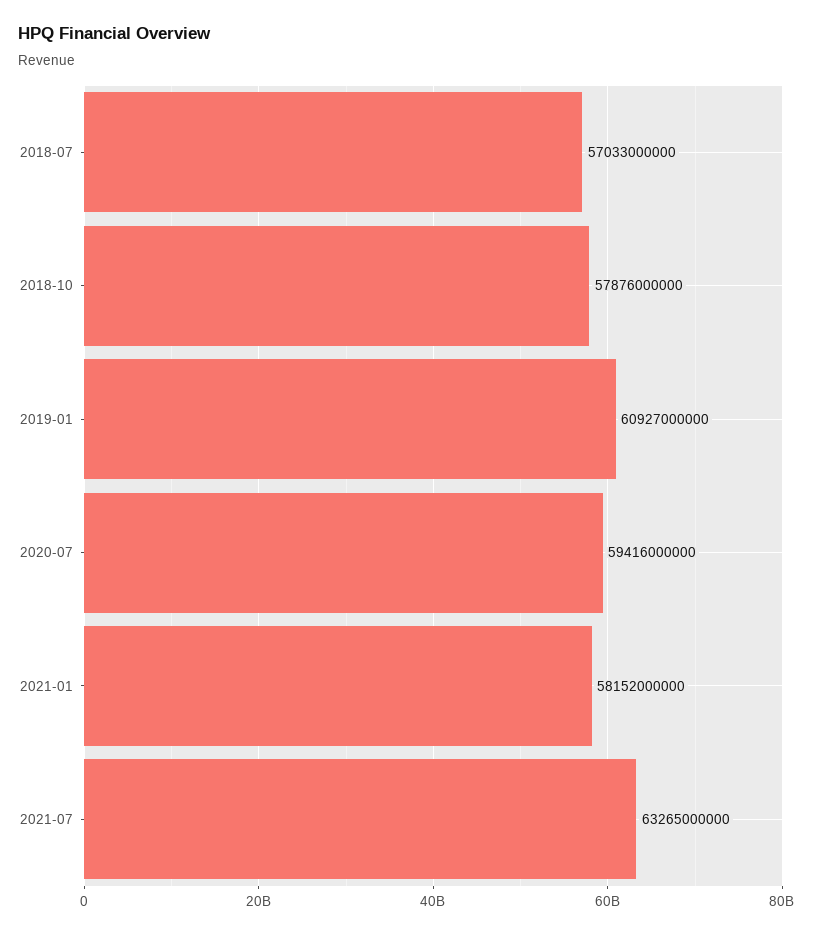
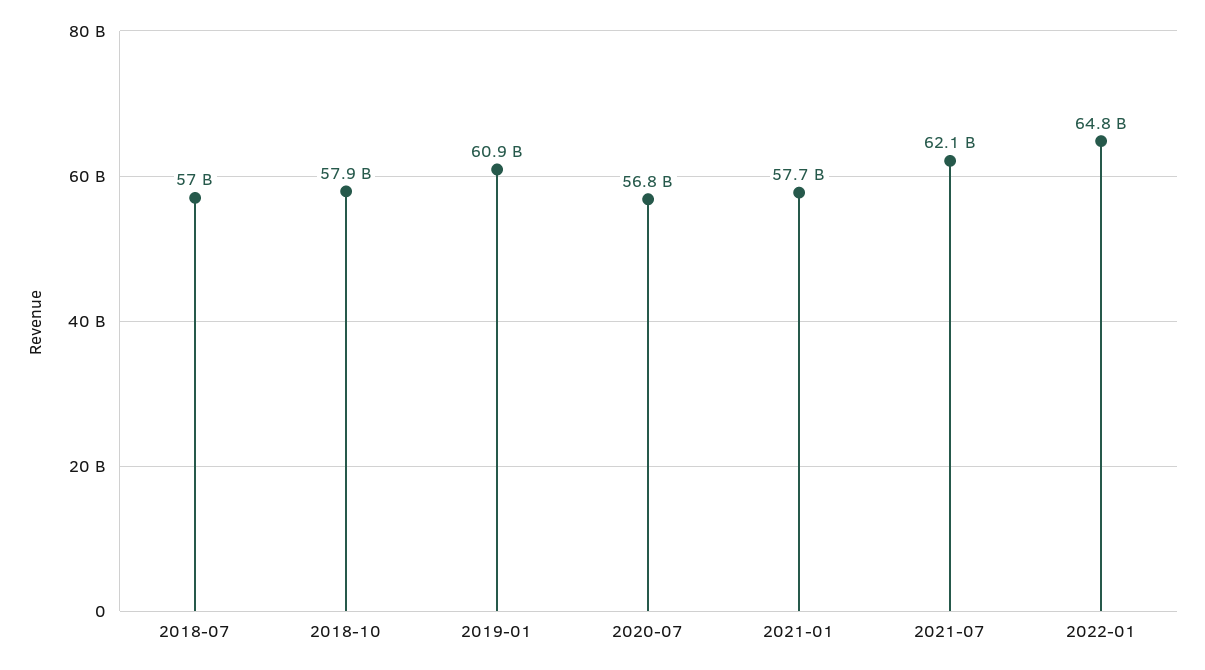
2020-07: 59416000000 -> 56800000000
2021-01: 58152000000 -> 57700000000
2021-07: 63265000000 -> 62100000000
2022-01: none -> 64800000000

